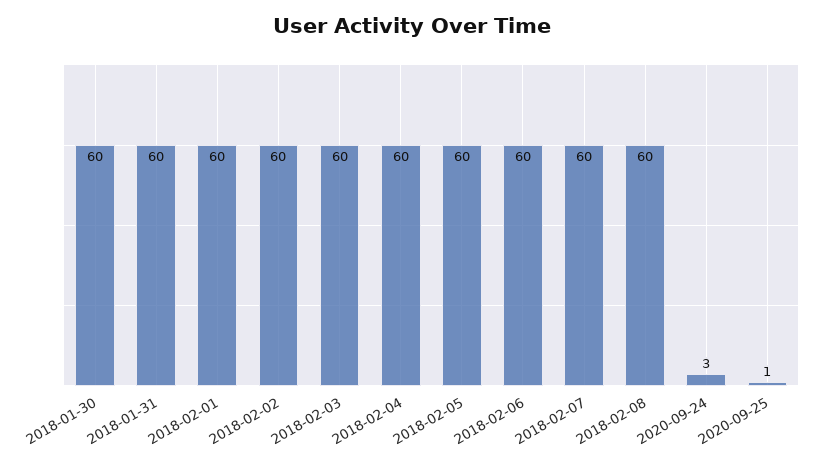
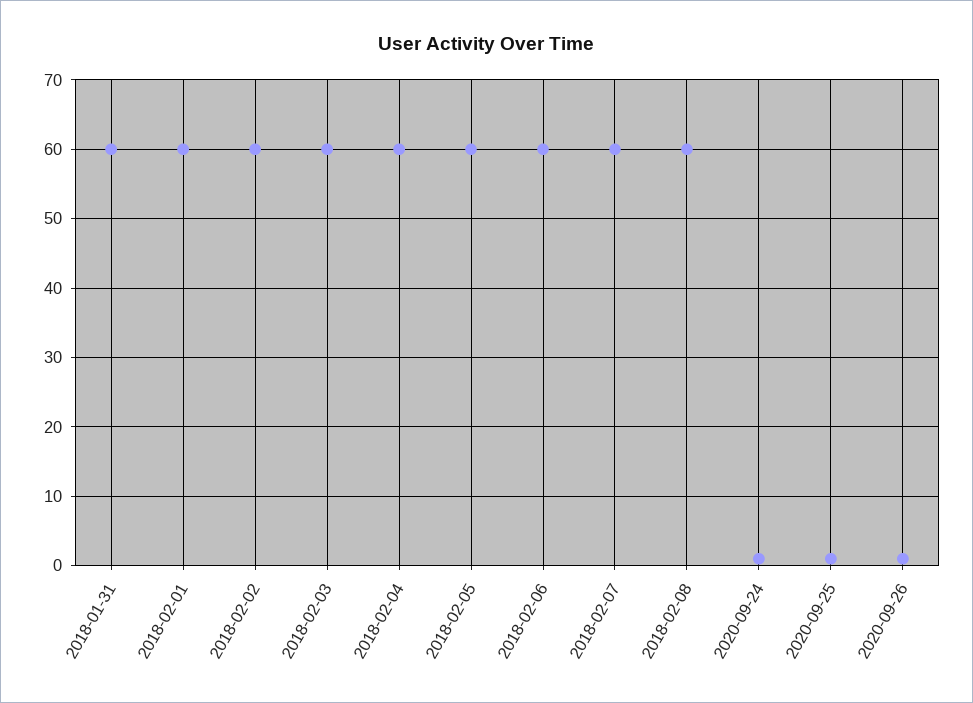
2018-01-30: 60 -> none
2020-09-24: 3 -> 1
2020-09-26: none -> 1

